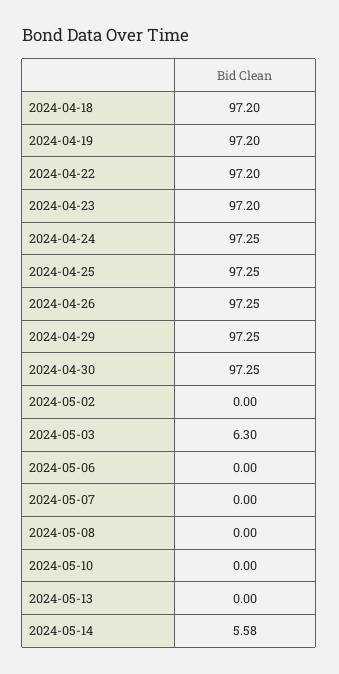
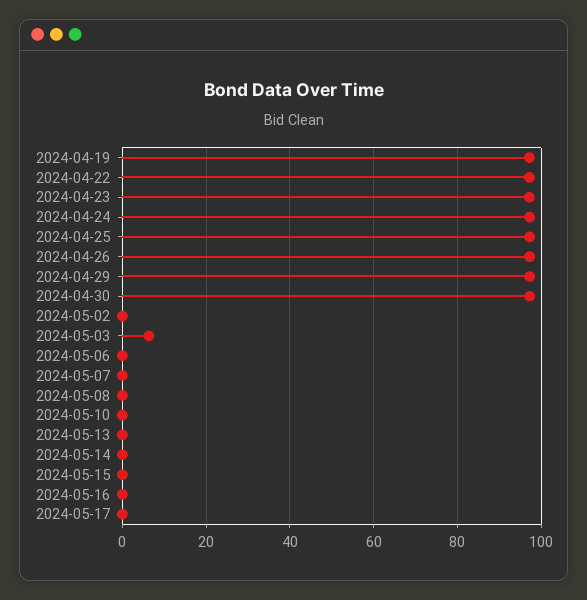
2024-04-18: 97.2 -> none
2024-05-14: 5.58 -> 0
2024-05-15: none -> 0
2024-05-16: none -> 0
2024-05-17: none -> 0

